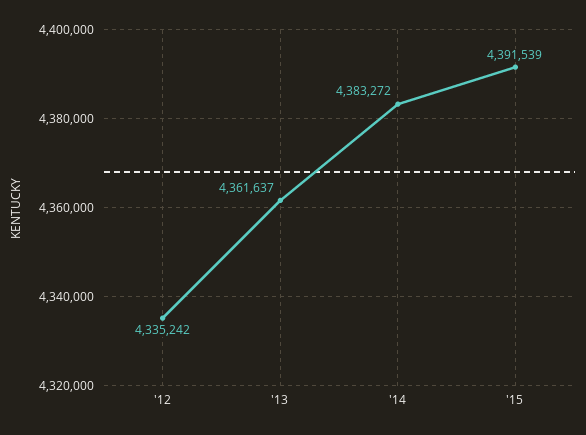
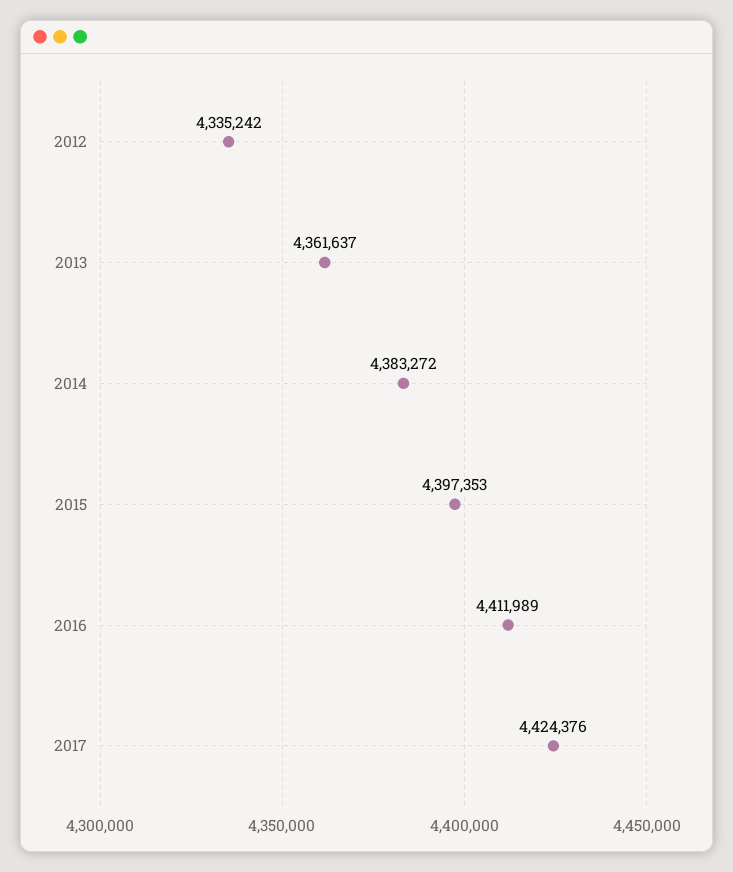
'15: 4391539 -> 4397353
2016: none -> 4411989
2017: none -> 4424376

